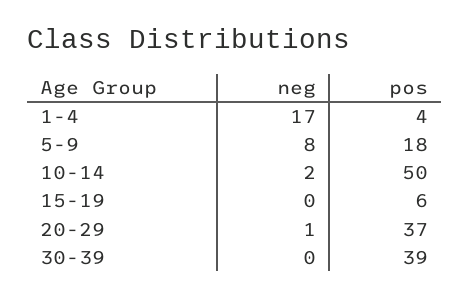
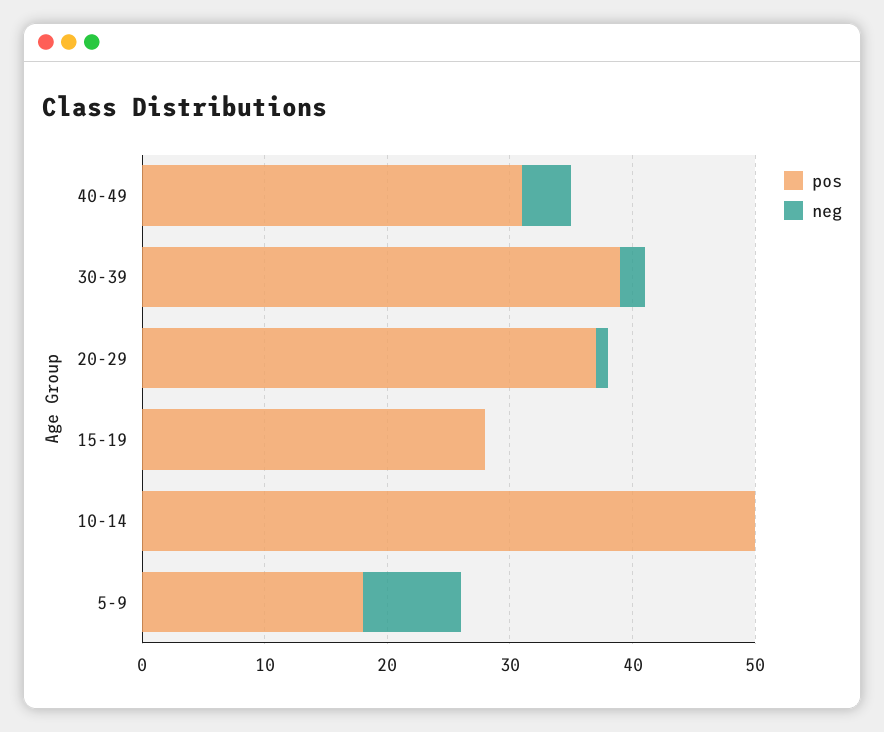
neg, 1-4: 17 -> none
pos, 1-4: 4 -> none
neg, 10-14: 2 -> 0
pos, 15-19: 6 -> 28
neg, 30-39: 0 -> 2
pos, 40-49: none -> 31
neg, 40-49: none -> 4

